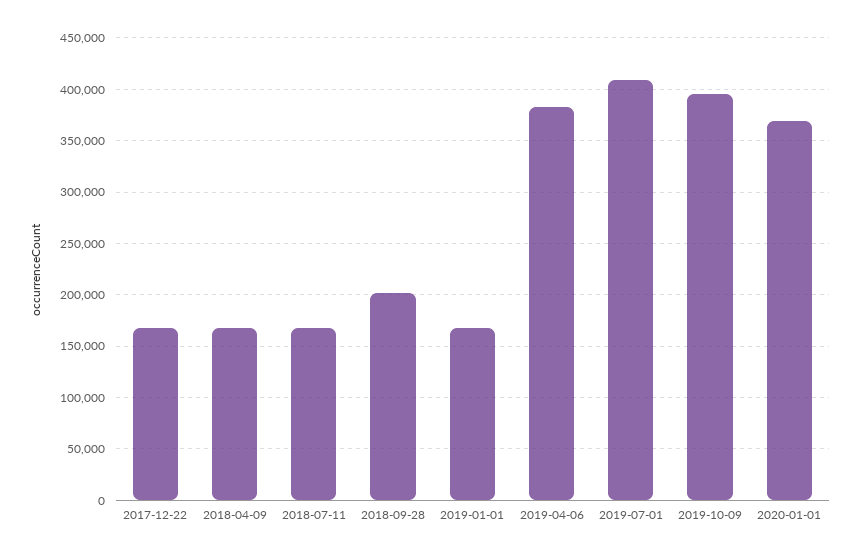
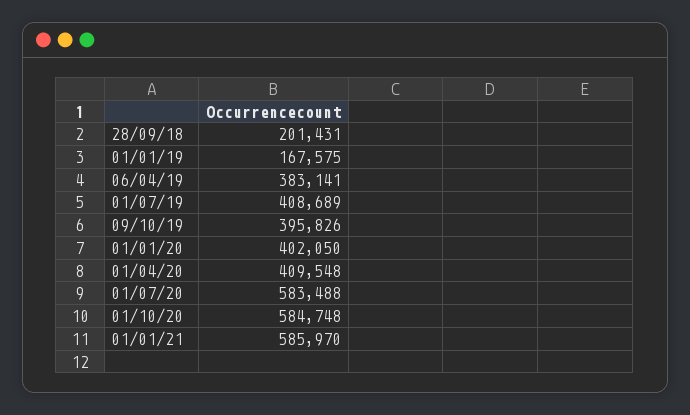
2017-12-22: 170000 -> none
2018-04-09: 170000 -> none
2018-07-11: 170000 -> none
2020-01-01: 370000 -> 402050
01/04/20: none -> 409548
01/07/20: none -> 583488
01/10/20: none -> 584748
01/01/21: none -> 585970

